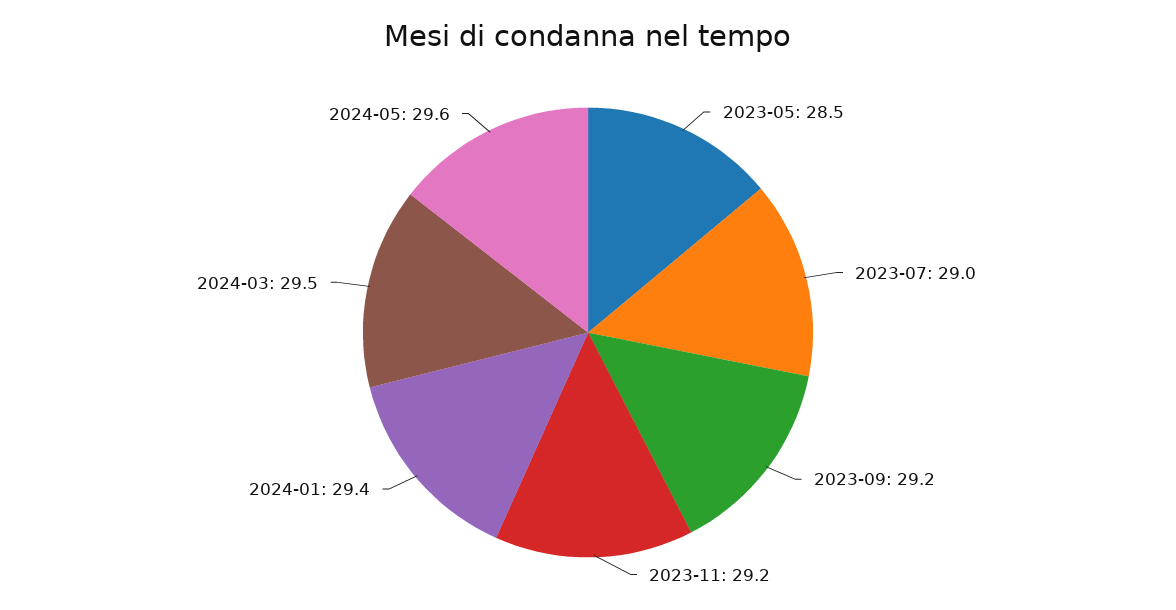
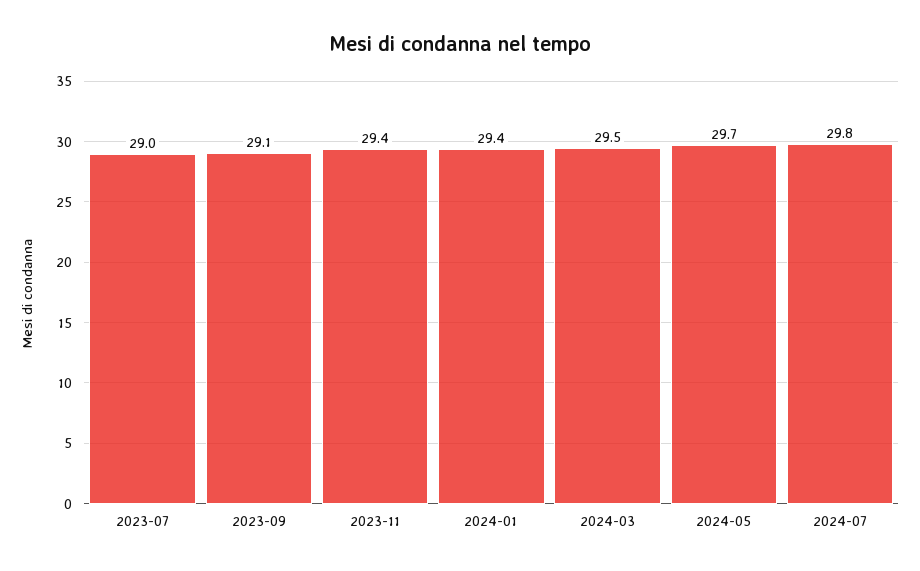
2023-05: 28.5 -> none
2023-09: 29.2 -> 29.1
2023-11: 29.2 -> 29.4
2024-05: 29.6 -> 29.7
2024-07: none -> 29.8

